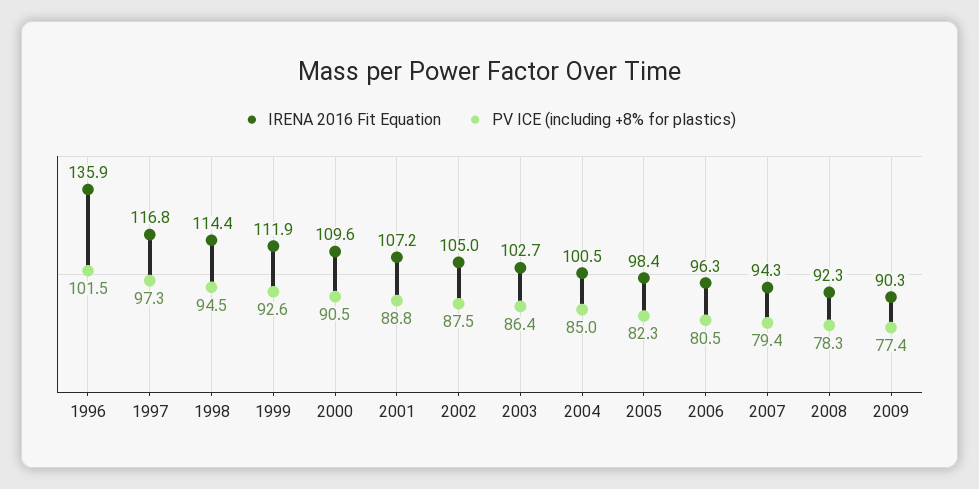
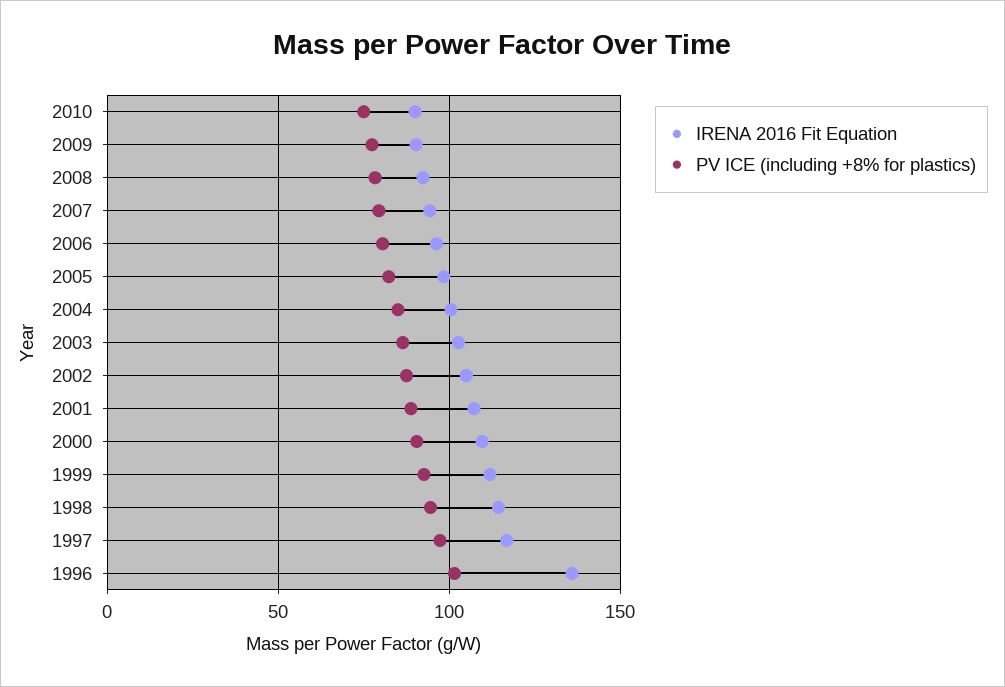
IRENA 2016 Fit Equation, 2010: none -> 90
PV ICE (including +8% for plastics), 2010: none -> 75

